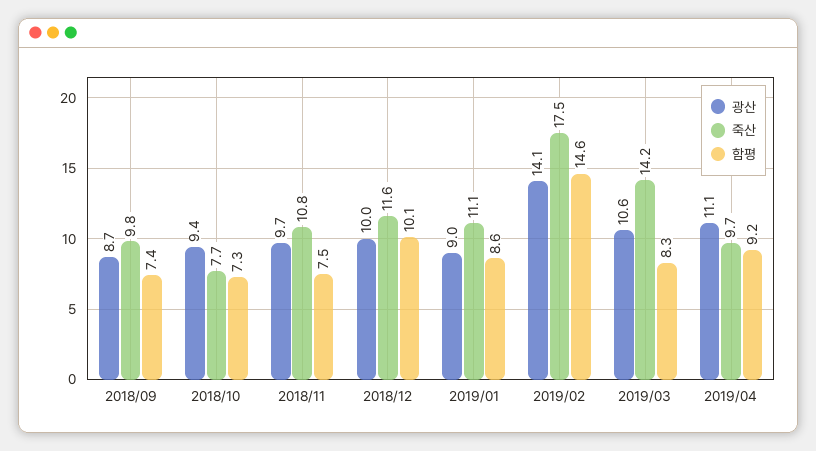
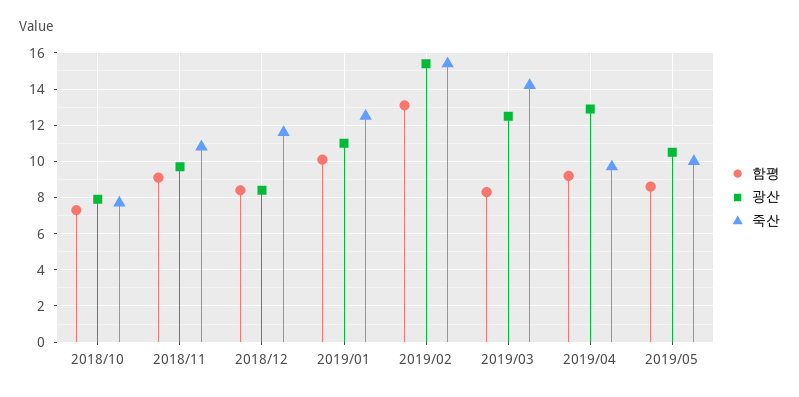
광산, 2018/09: 8.7 -> none
죽산, 2018/09: 9.8 -> none
함평, 2018/09: 7.4 -> none
광산, 2018/10: 9.4 -> 8
함평, 2018/11: 7.5 -> 9
광산, 2018/12: 10 -> 8.5
함평, 2018/12: 10.1 -> 8.5
광산, 2019/01: 9 -> 11
죽산, 2019/01: 11.1 -> 12.5
함평, 2019/01: 8.6 -> 10
광산, 2019/02: 14.1 -> 15.5
죽산, 2019/02: 17.5 -> 15.5
함평, 2019/02: 14.6 -> 13
광산, 2019/03: 10.6 -> 12.5
광산, 2019/04: 11.1 -> 13
함평, 2019/05: none -> 8.5
광산, 2019/05: none -> 10.5
죽산, 2019/05: none -> 10

